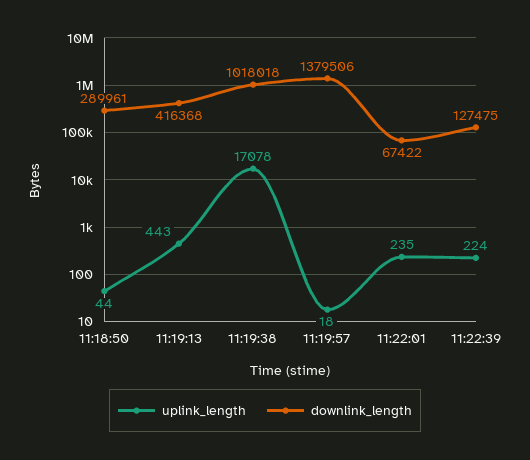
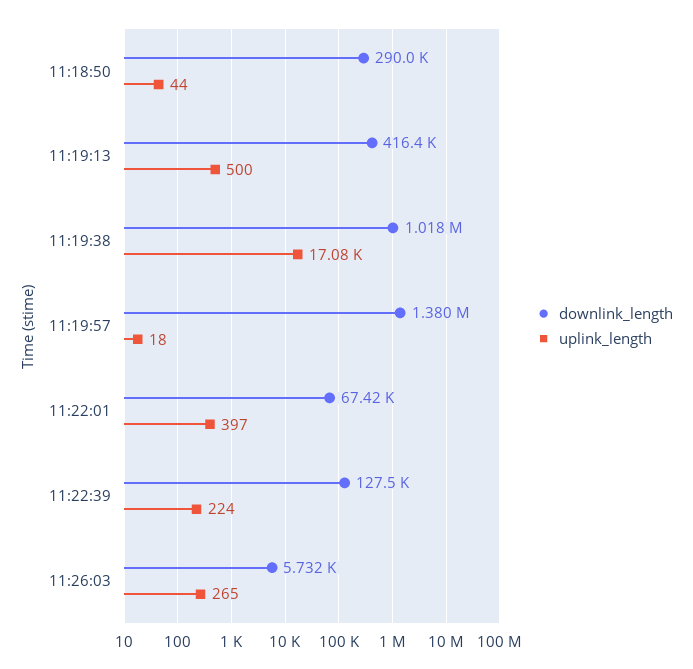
uplink_length, 11:19:13: 443 -> 500
uplink_length, 11:22:01: 235 -> 397
downlink_length, 11:26:03: none -> 5732
uplink_length, 11:26:03: none -> 265

